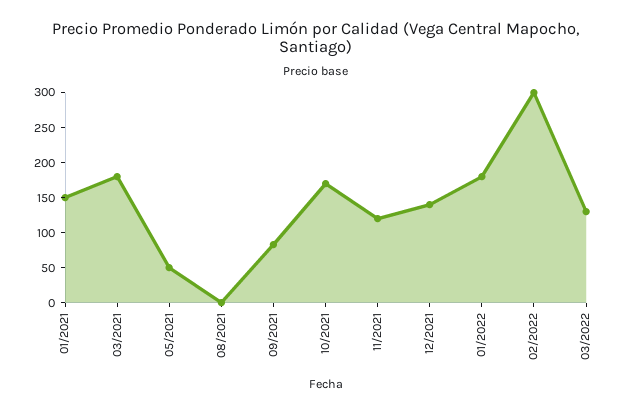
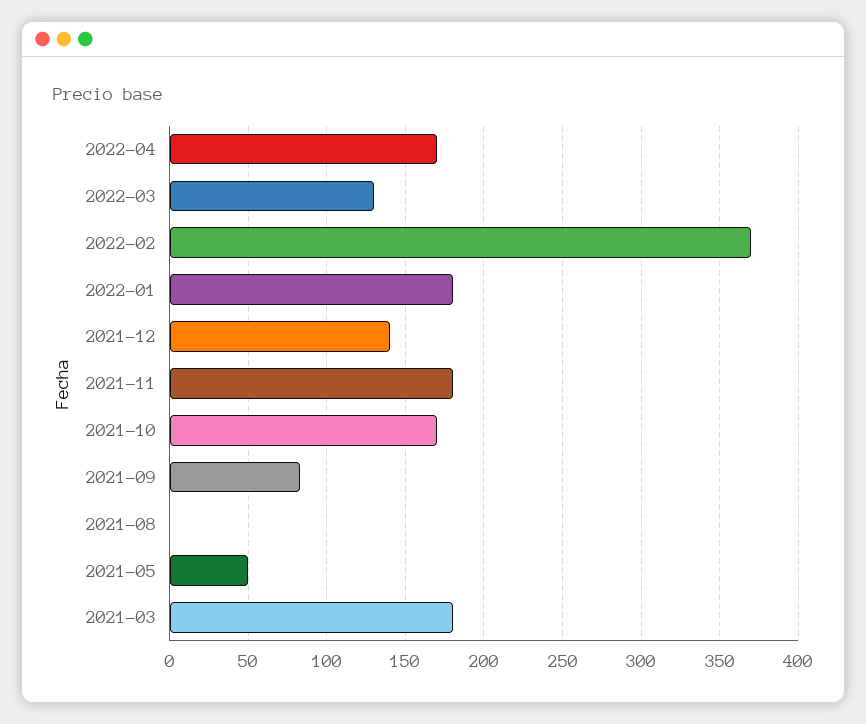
01/2021: 150 -> none
11/2021: 125 -> 180
02/2022: 300 -> 370
2022-04: none -> 170

